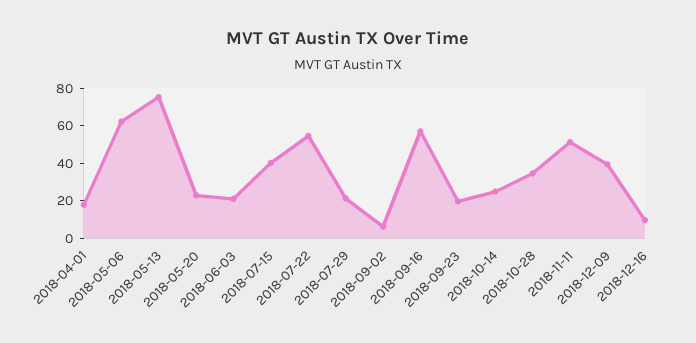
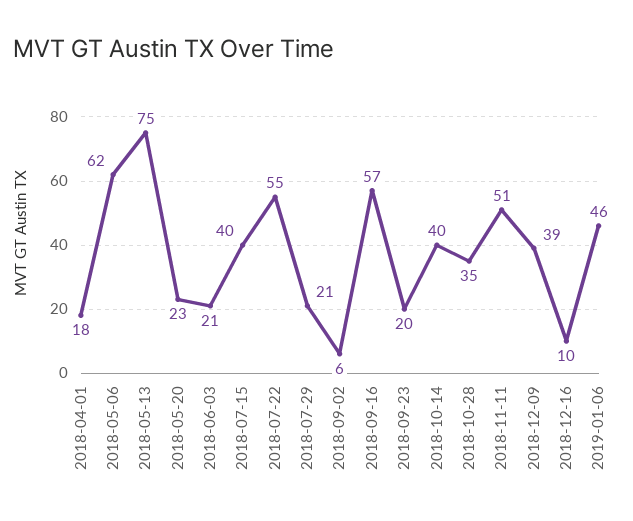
2018-10-14: 25 -> 40
2019-01-06: none -> 46

